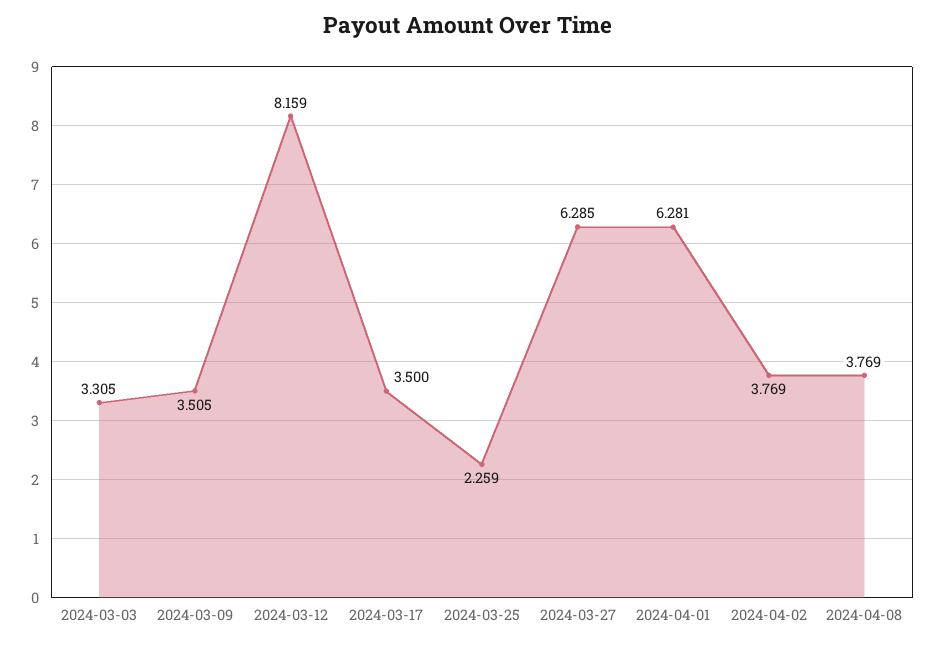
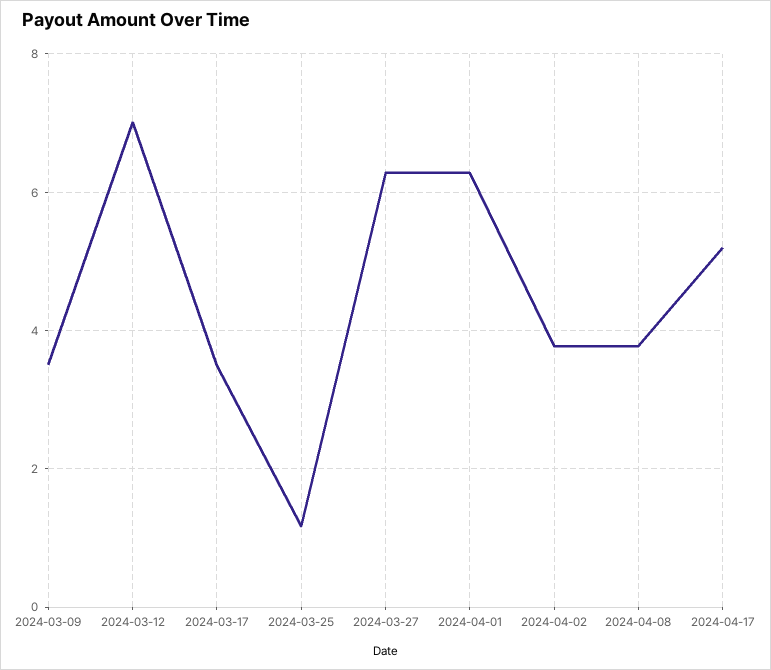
2024-03-03: 3.305 -> none
2024-03-12: 8.159 -> 7
2024-03-25: 2.259 -> 1.2
2024-04-17: none -> 5.2

